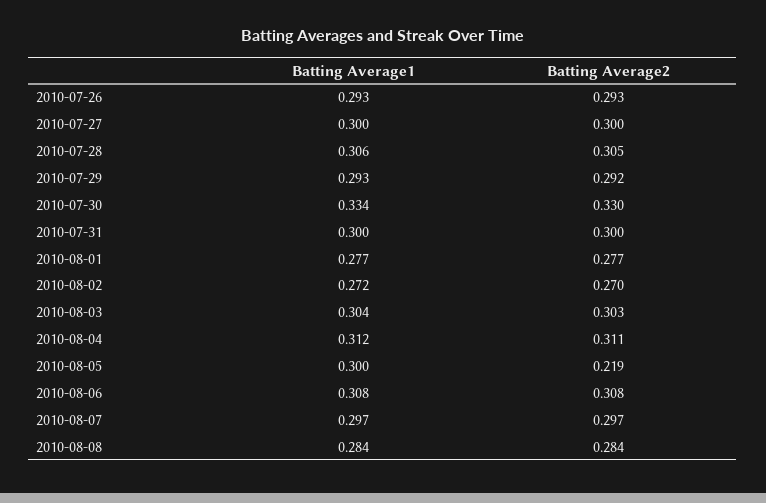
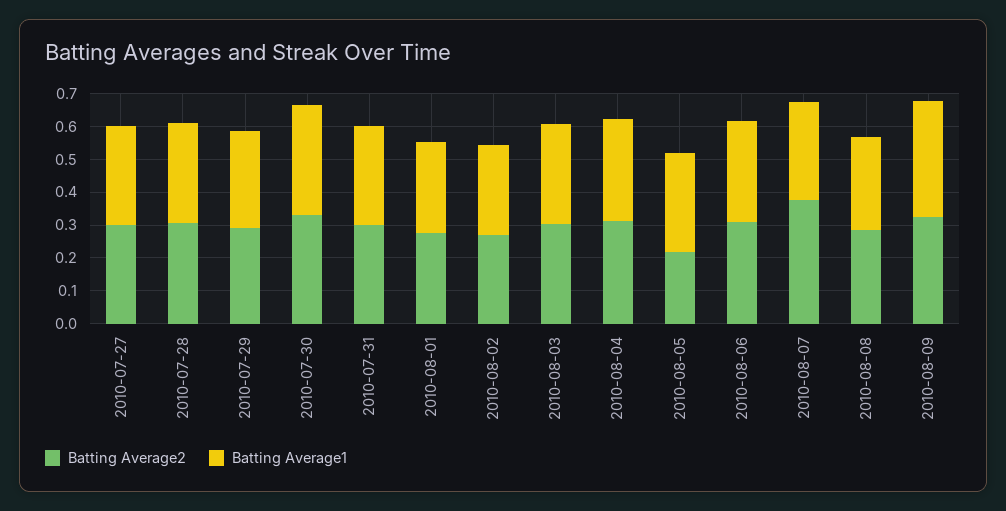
Batting Average1, 2010-07-26: 0.293 -> none
Batting Average2, 2010-07-26: 0.293 -> none
Batting Average2, 2010-08-07: 0.297 -> 0.375
Batting Average2, 2010-08-09: none -> 0.325
Batting Average1, 2010-08-09: none -> 0.35

